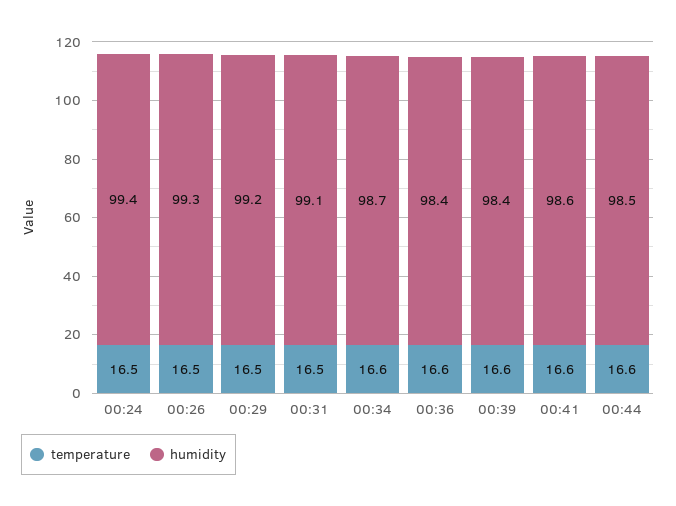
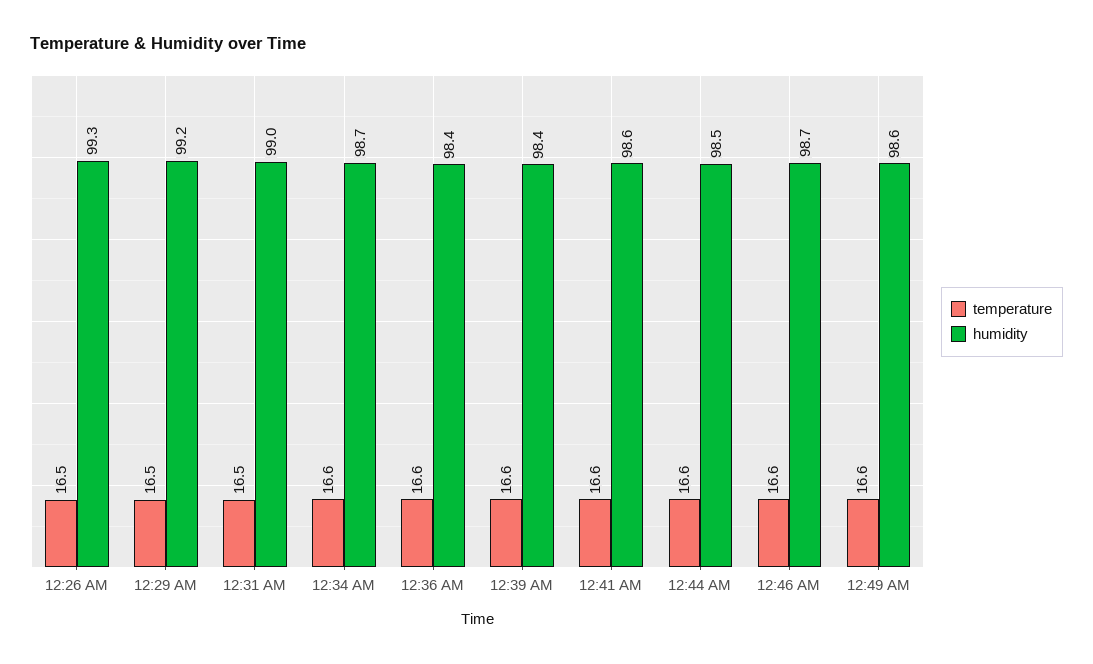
temperature, 00:24: 16.5 -> none
humidity, 00:24: 99.4 -> none
humidity, 00:31: 99.1 -> 99
temperature, 12:46 AM: none -> 16.6
humidity, 12:46 AM: none -> 98.7
temperature, 12:49 AM: none -> 16.6
humidity, 12:49 AM: none -> 98.6

